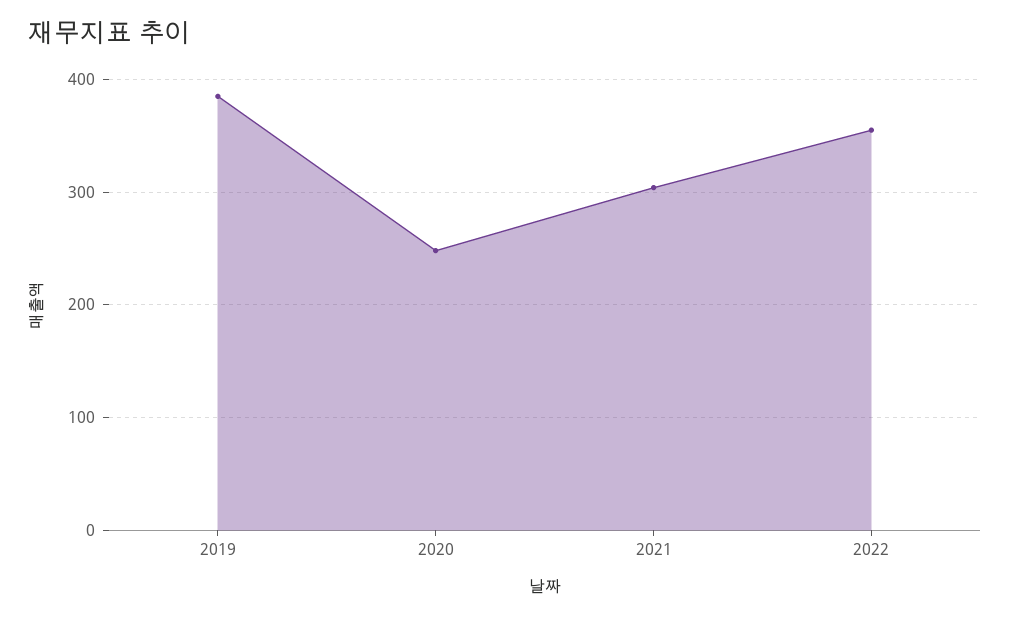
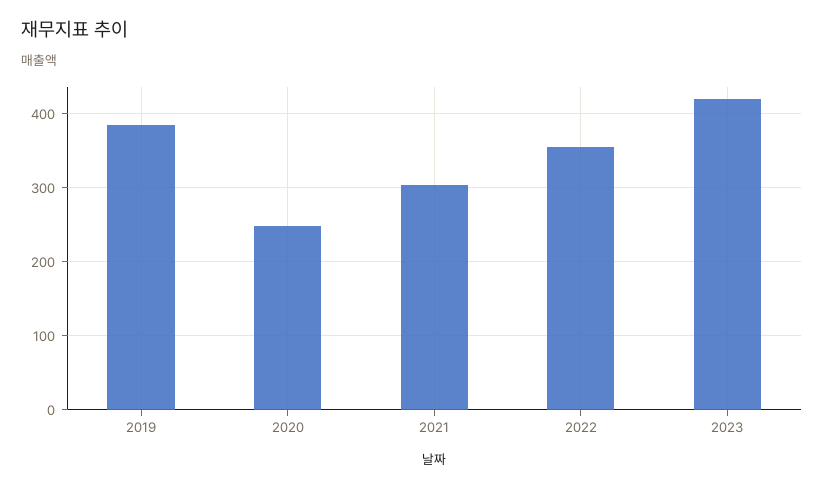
2023: none -> 420

